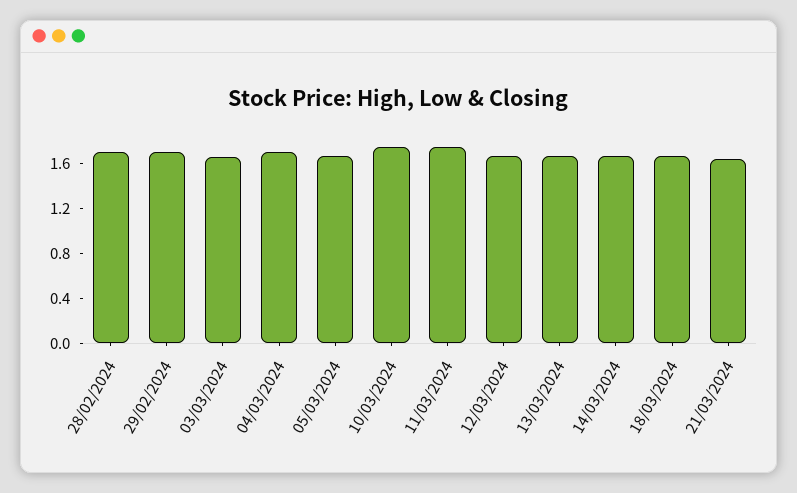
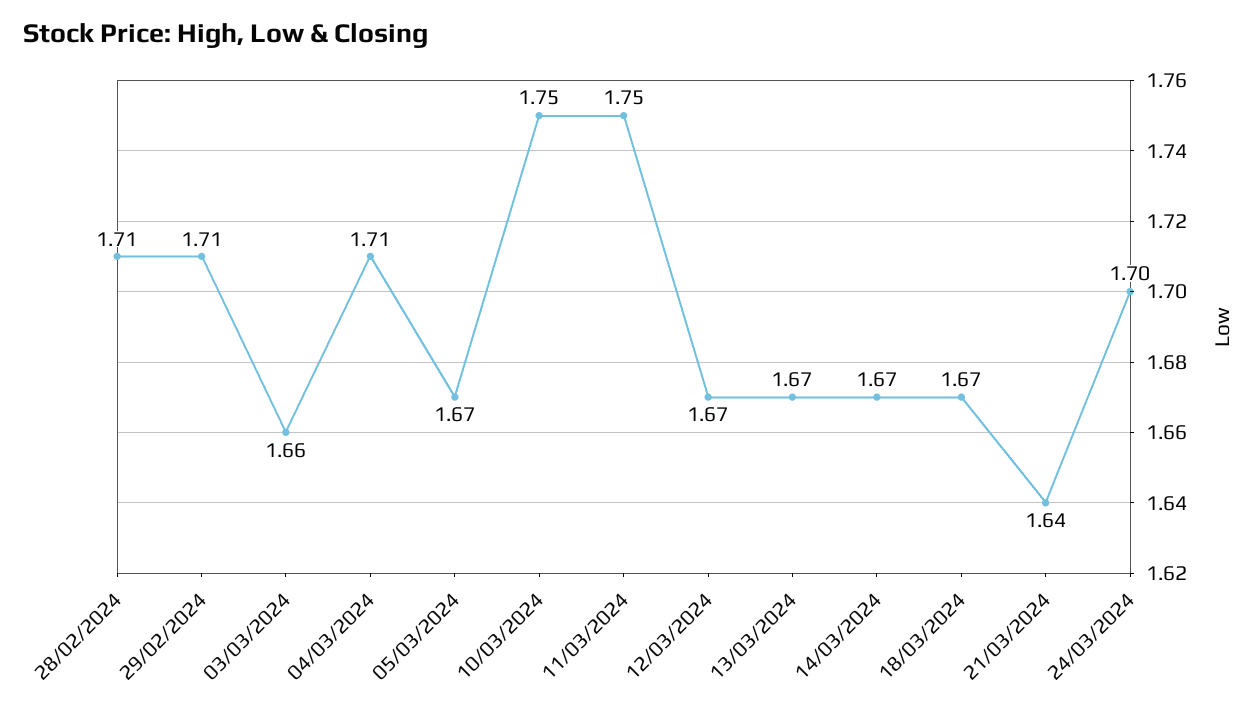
24/03/2024: none -> 1.7

